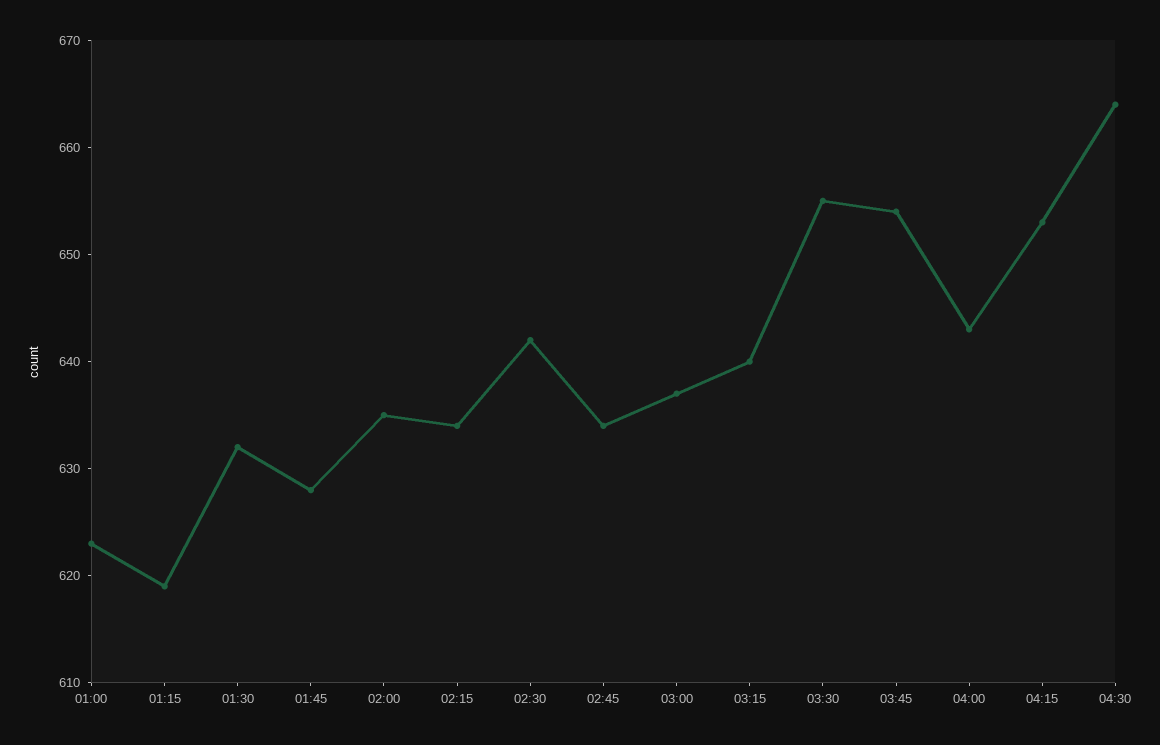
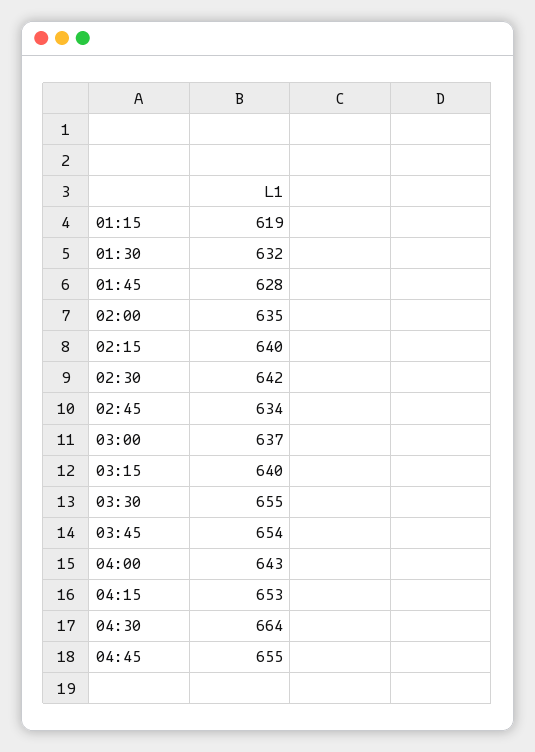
01:00: 623 -> none
02:15: 634 -> 640
04:45: none -> 655

